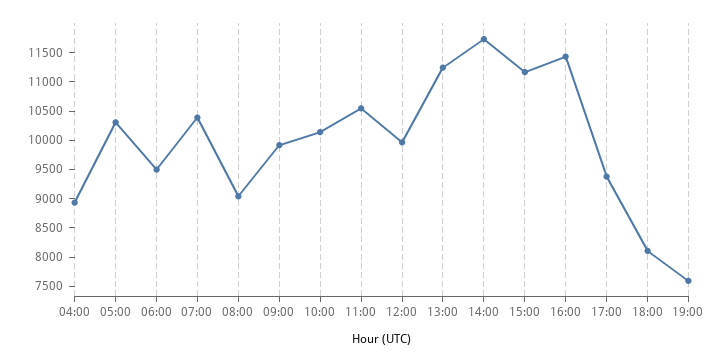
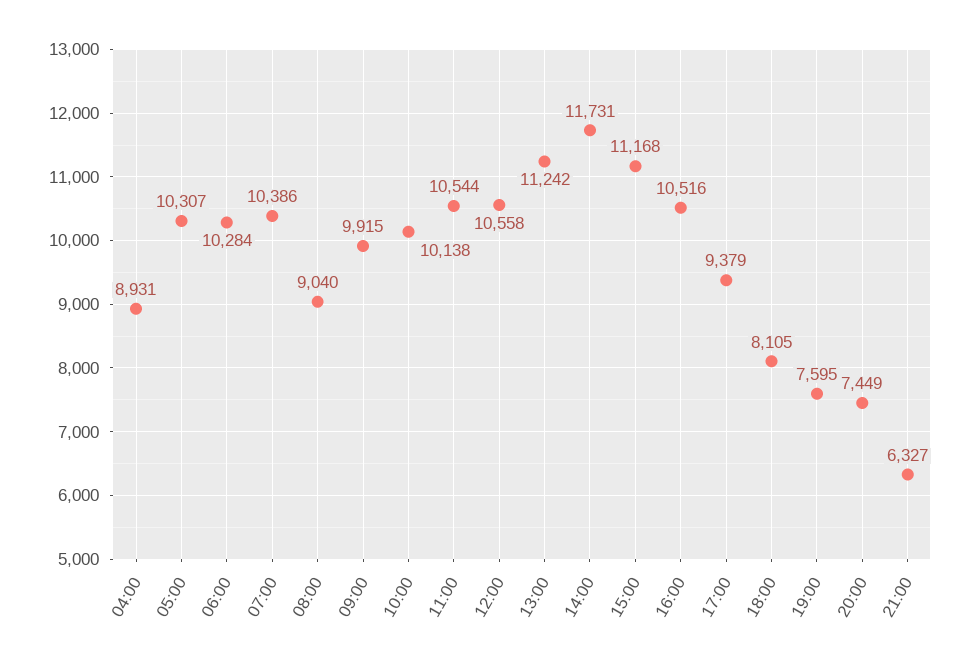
06:00: 9500 -> 10284
12:00: 10000 -> 10558
16:00: 11500 -> 10516
20:00: none -> 7449
21:00: none -> 6327

